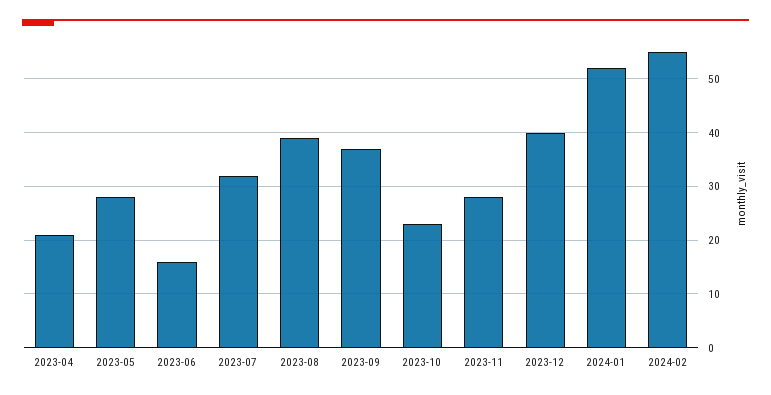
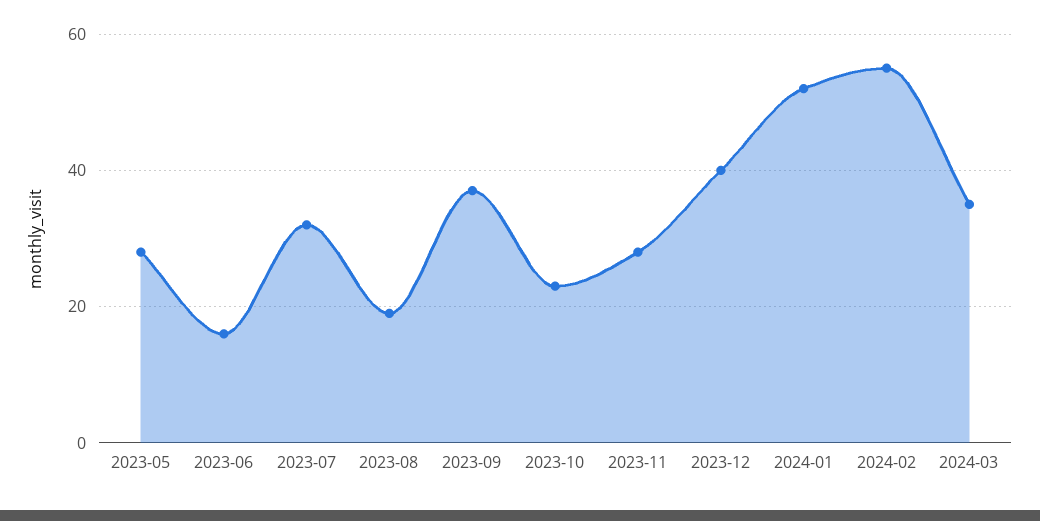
2023-04: 20 -> none
2023-08: 40 -> 20
2024-03: none -> 35

